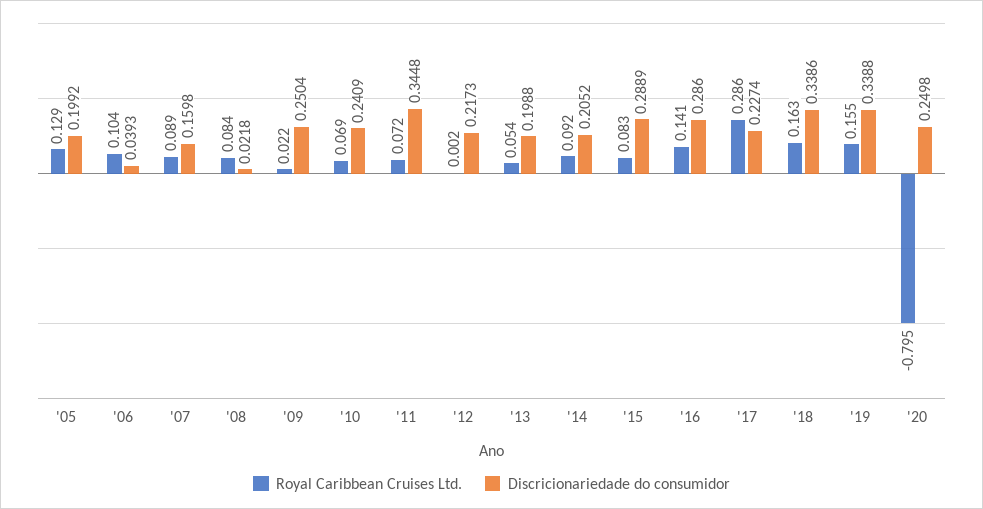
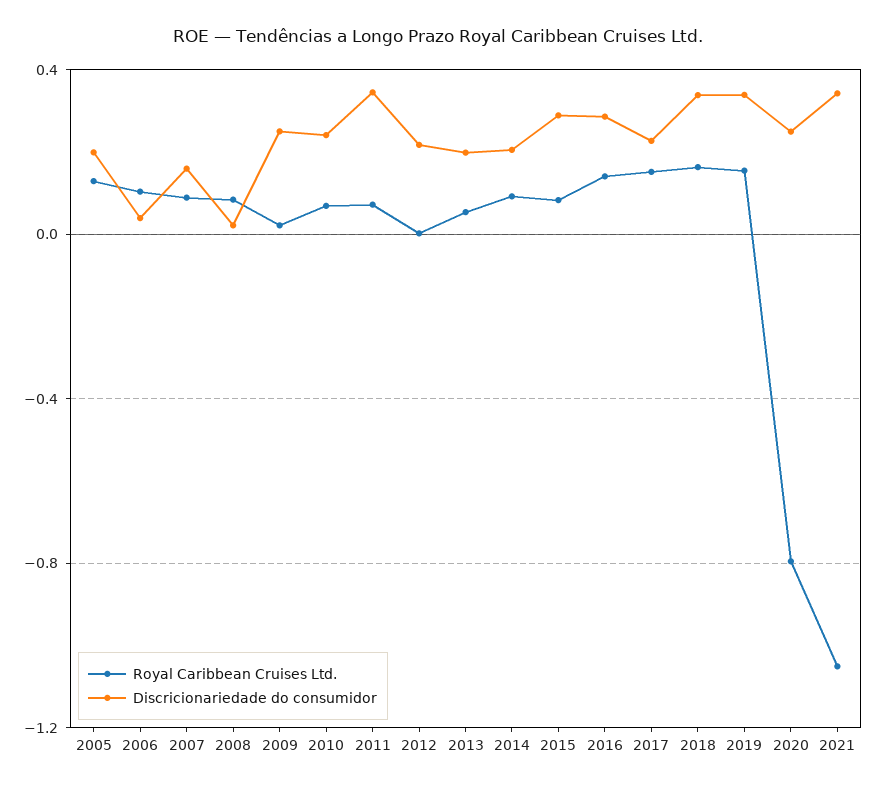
Royal Caribbean Cruises Ltd., '17: 0.286 -> 0.15
Royal Caribbean Cruises Ltd., 2021: none -> -1.05
Discricionariedade do consumidor, 2021: none -> 0.35

